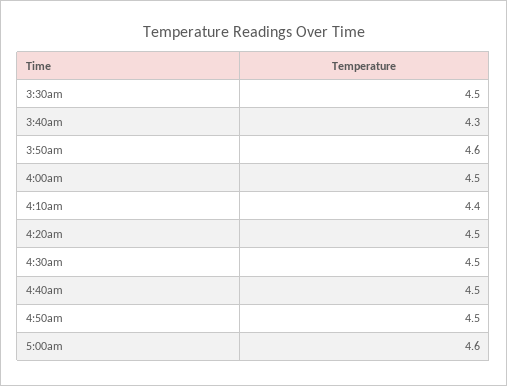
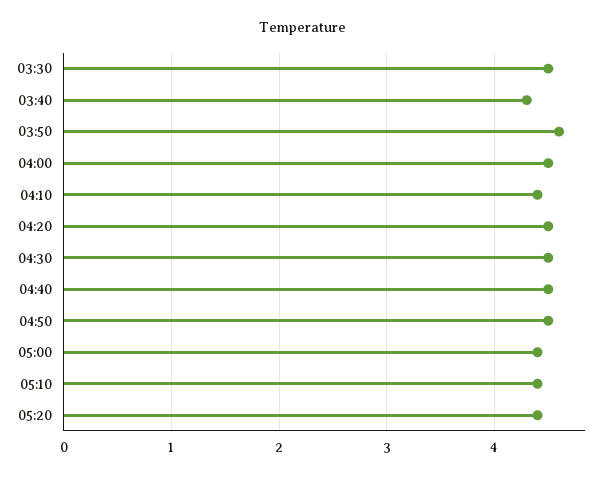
5:00am: 4.6 -> 4.4
05:10: none -> 4.4
05:20: none -> 4.4

